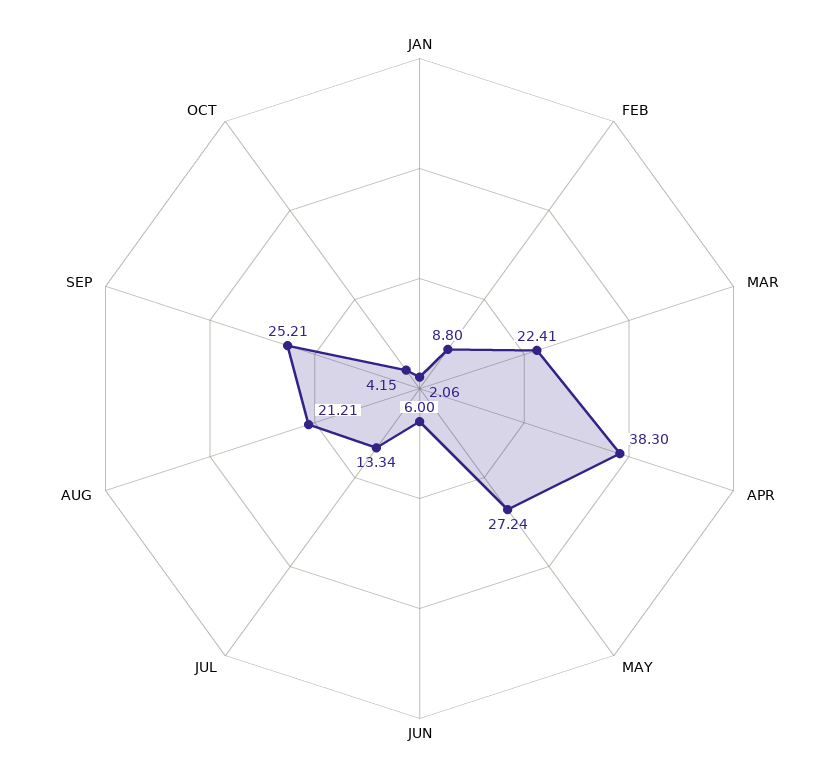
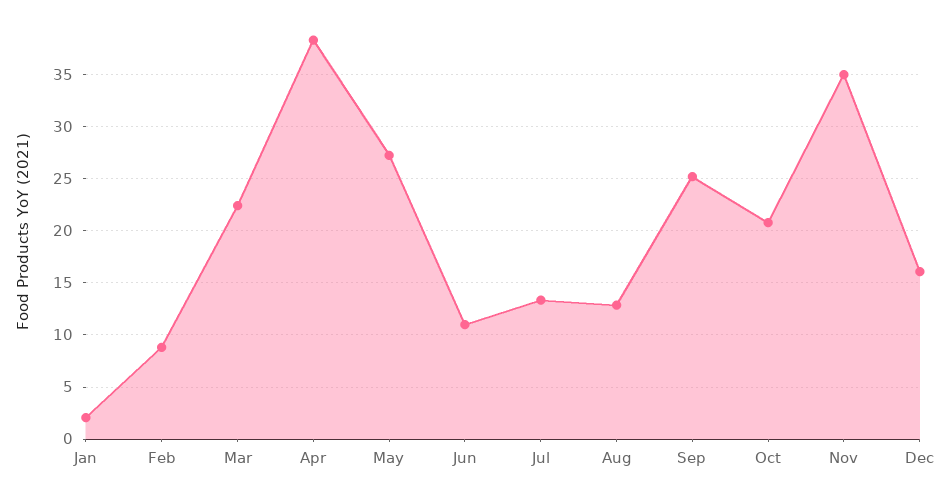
JUN: 6 -> 11
AUG: 21.21 -> 13
OCT: 4.15 -> 21
Nov: none -> 35
Dec: none -> 16

